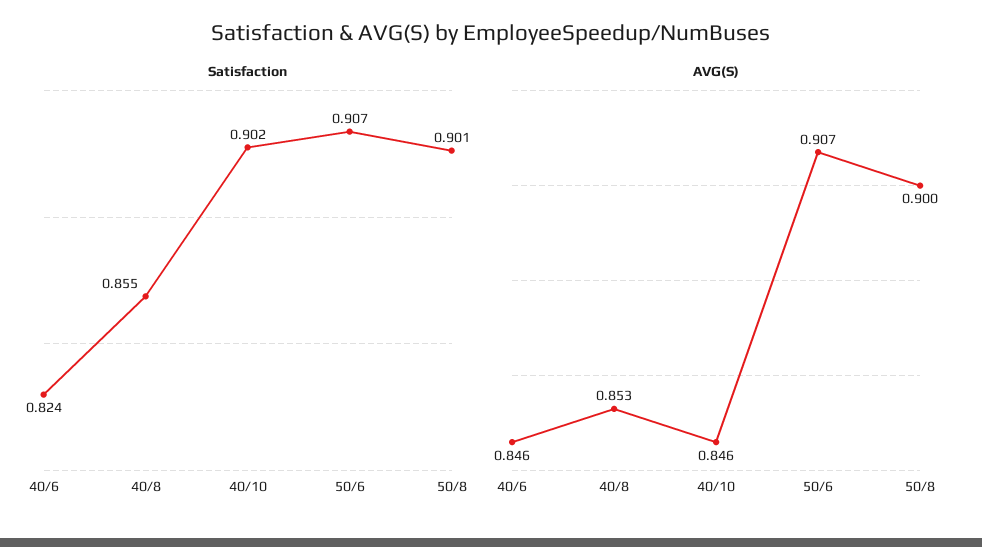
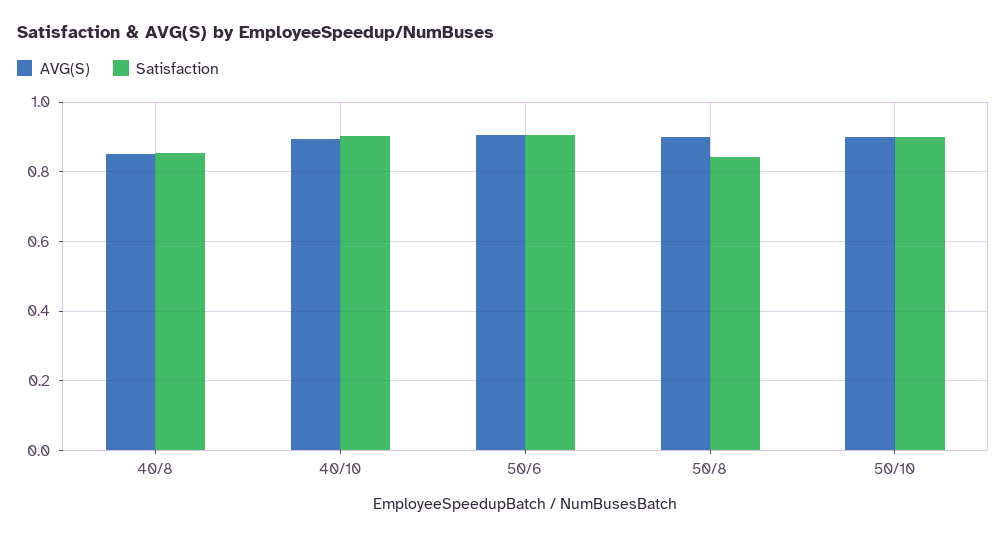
Satisfaction, 40/6: 0.824 -> none
Satisfaction, 50/8: 0.901 -> 0.84
AVG(S), 40/6: 0.846 -> none
AVG(S), 40/10: 0.846 -> 0.9
AVG(S), 50/10: none -> 0.9
Satisfaction, 50/10: none -> 0.9

